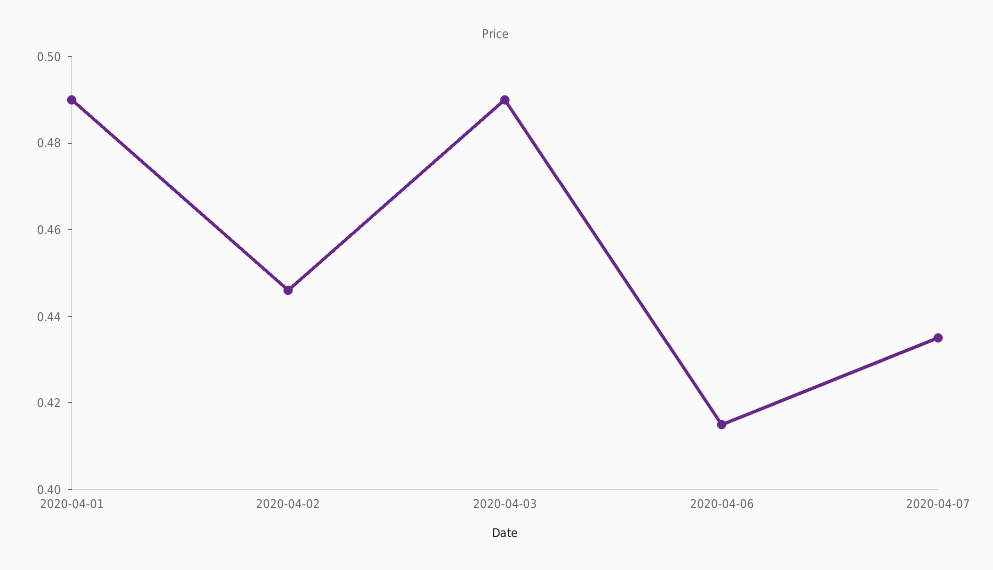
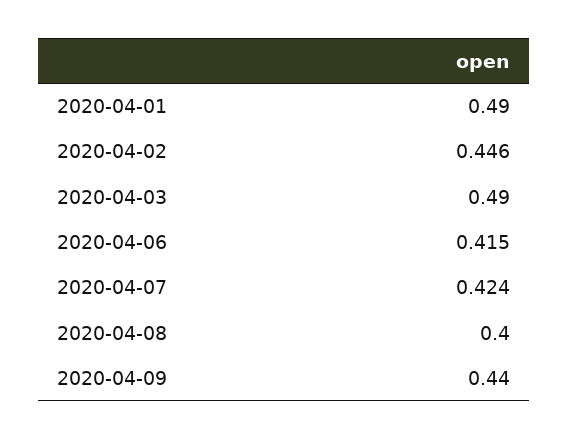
2020-04-07: 0.435 -> 0.424
2020-04-08: none -> 0.4
2020-04-09: none -> 0.44

